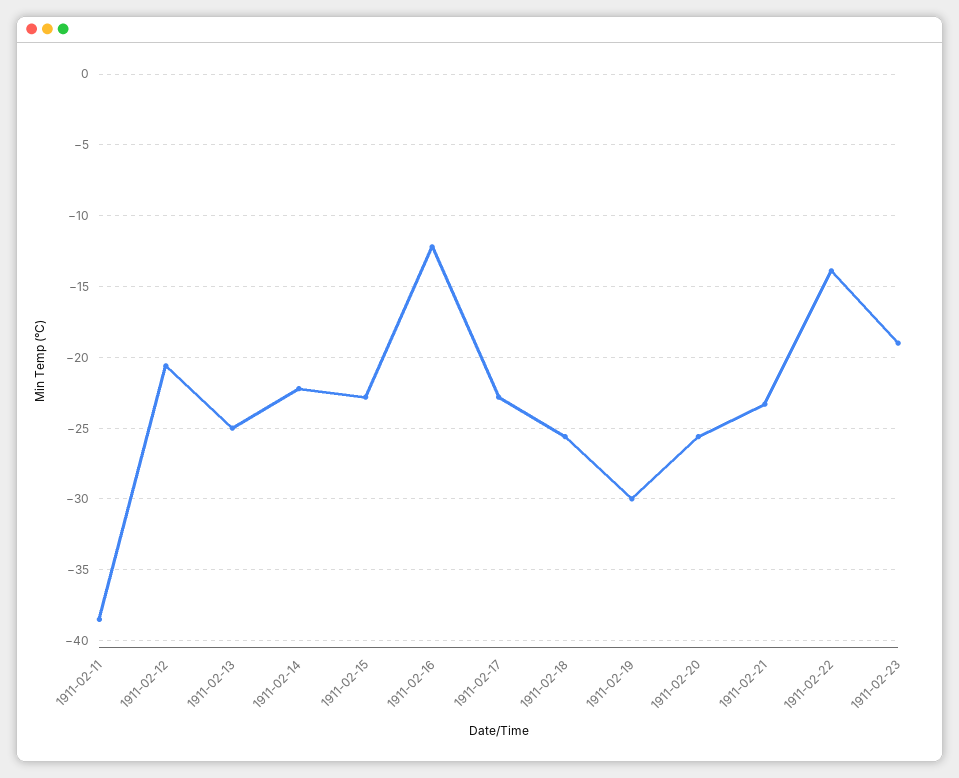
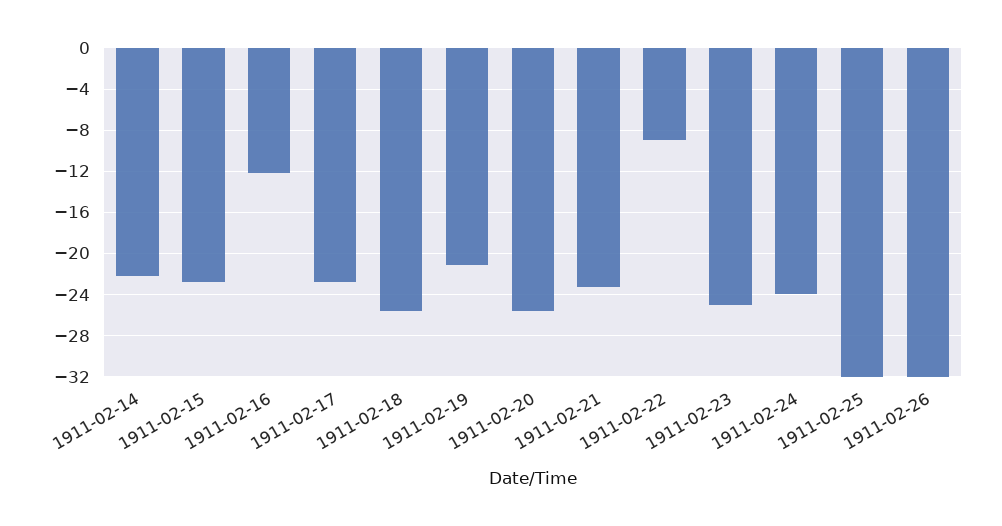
1911-02-11: -38.5 -> none
1911-02-12: -20.5 -> none
1911-02-13: -25 -> none
1911-02-19: -30 -> -21
1911-02-22: -14 -> -9
1911-02-23: -19 -> -25
1911-02-24: none -> -24
1911-02-25: none -> -32
1911-02-26: none -> -32

